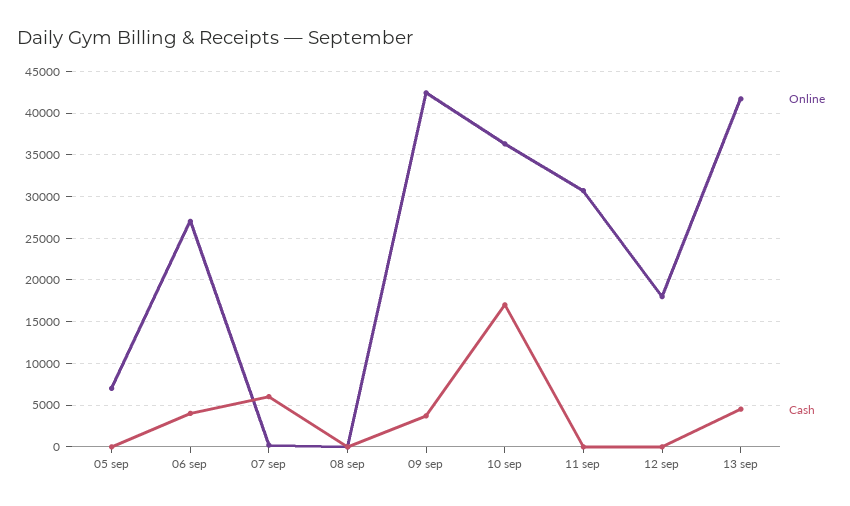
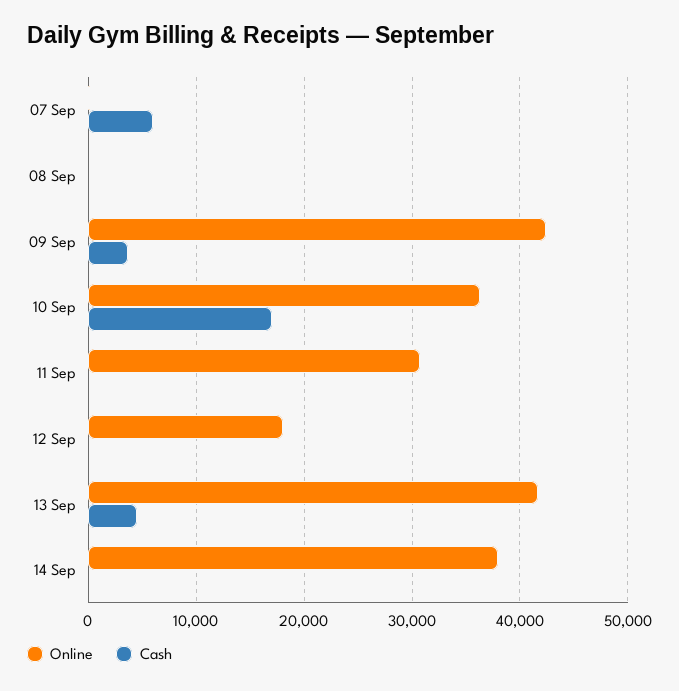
Online, 05 sep: 7000 -> none
Cash, 05 sep: 0 -> none
Online, 06 sep: 27000 -> none
Cash, 06 sep: 4000 -> none
Online, 14 Sep: none -> 38000
Cash, 14 Sep: none -> 0

